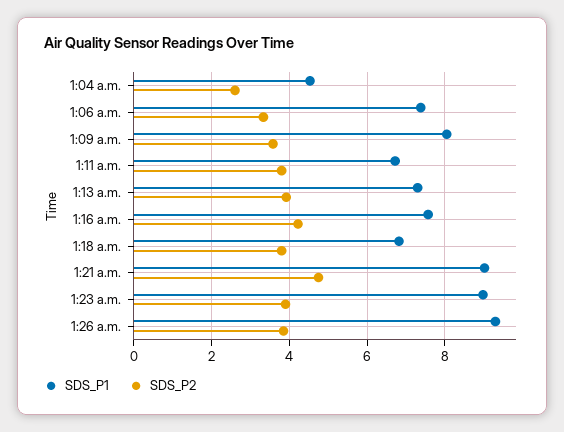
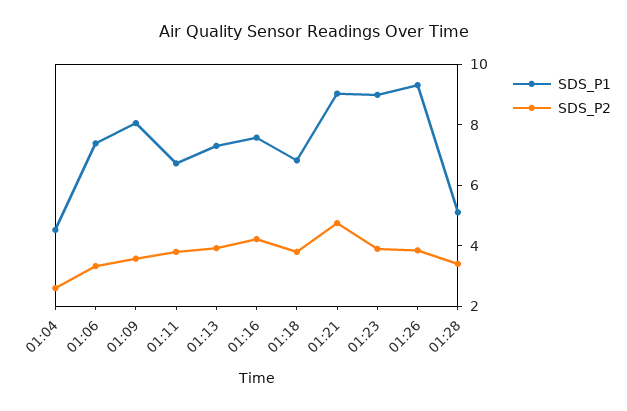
SDS_P1, 01:28: none -> 5
SDS_P2, 01:28: none -> 3.5

